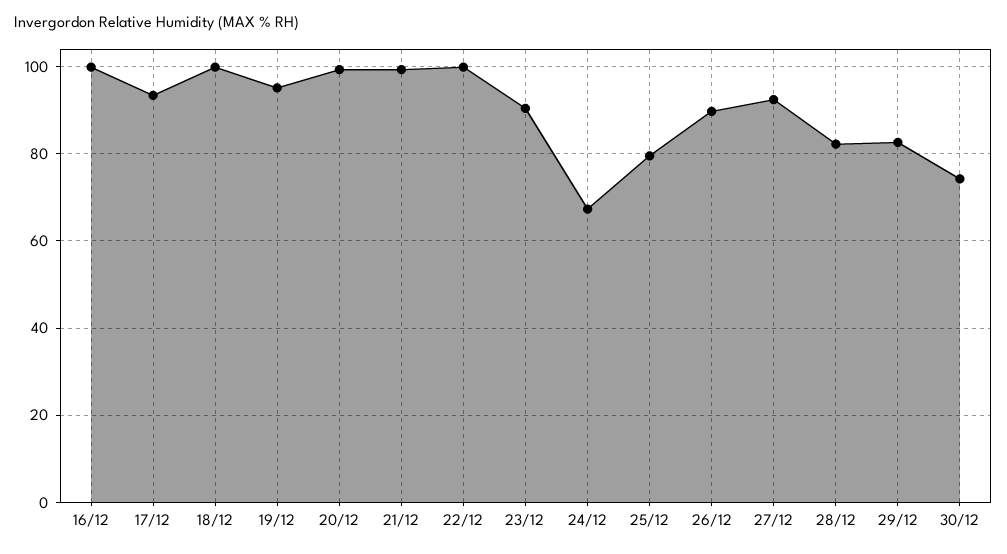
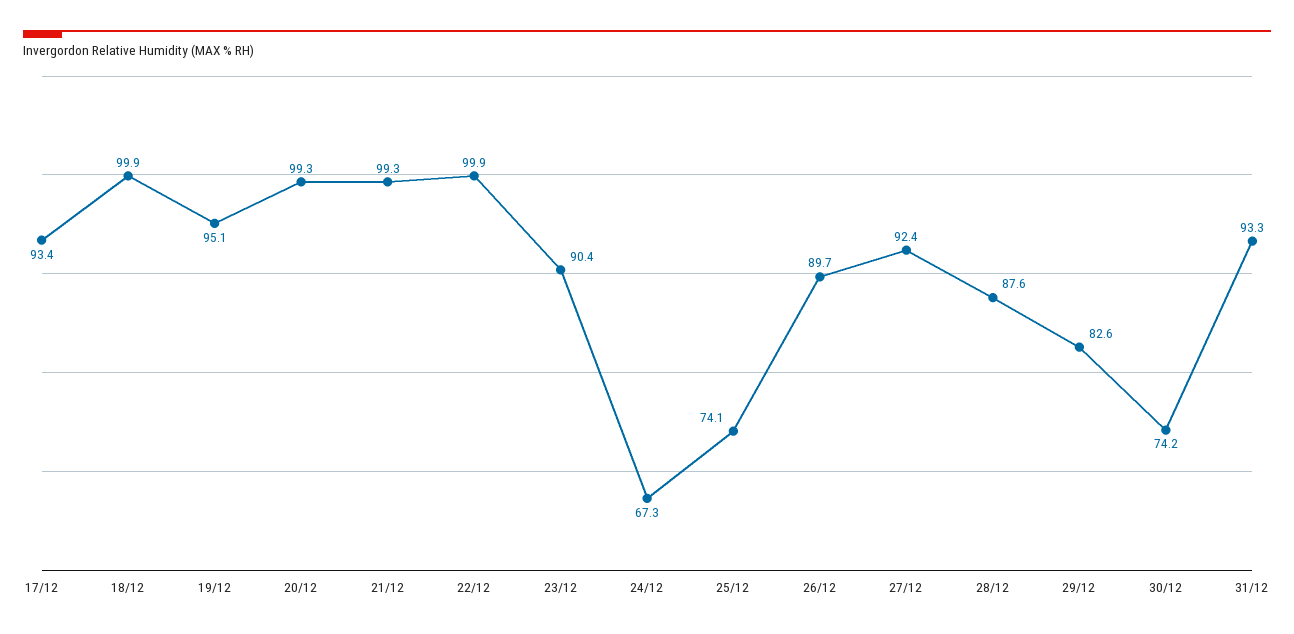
16/12: 100 -> none
25/12: 80 -> 74.1
28/12: 82 -> 87.6
31/12: none -> 93.3

